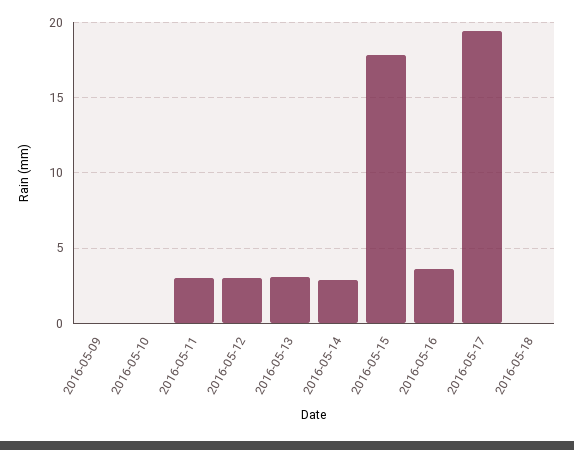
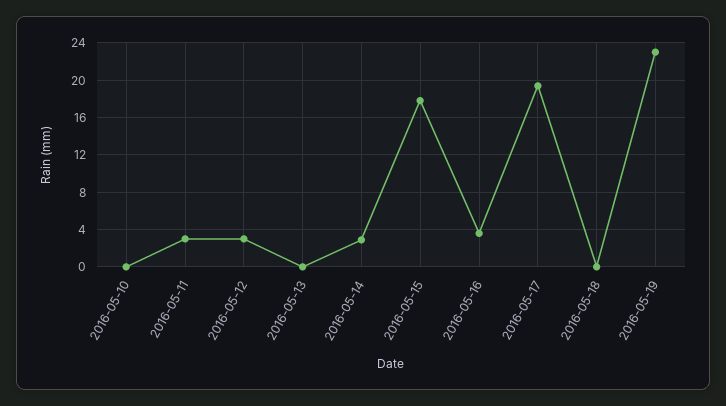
2016-05-09: 0 -> none
2016-05-13: 3 -> 0
2016-05-19: none -> 23

